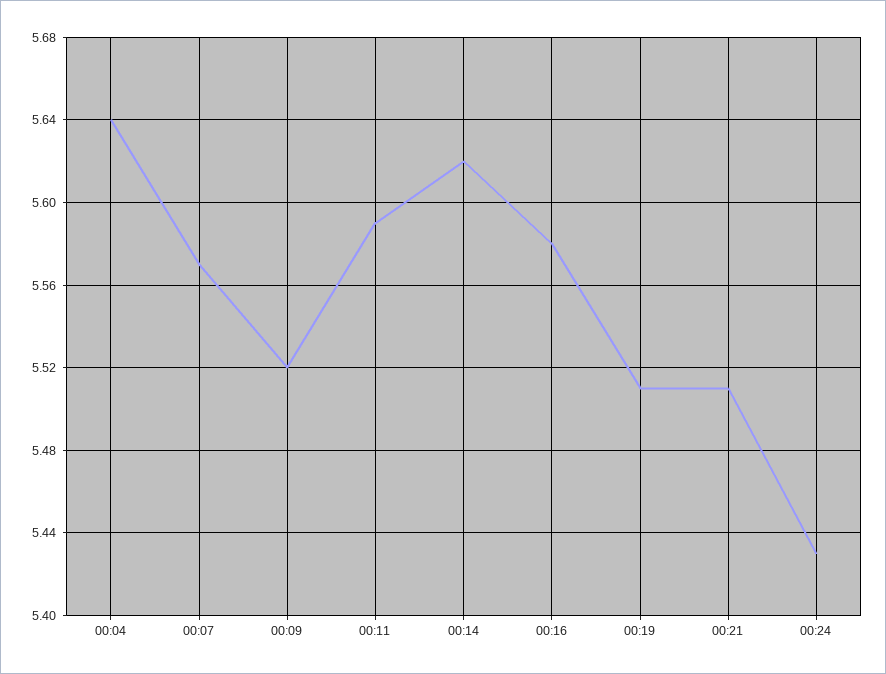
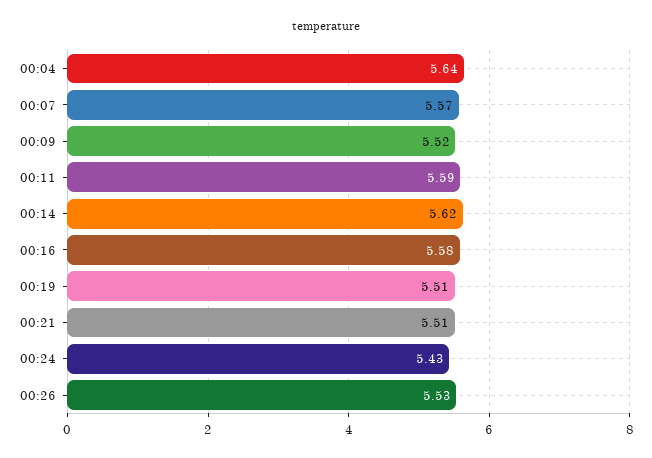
00:26: none -> 5.53

